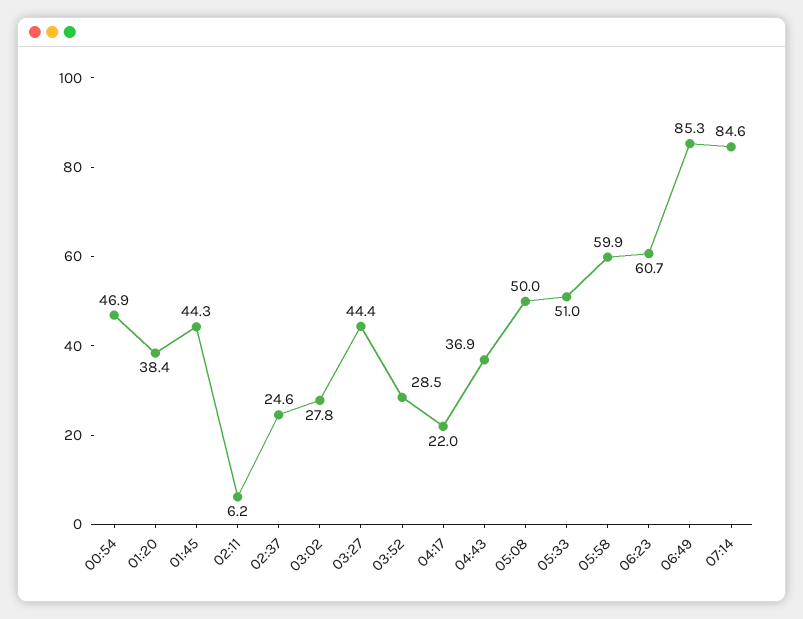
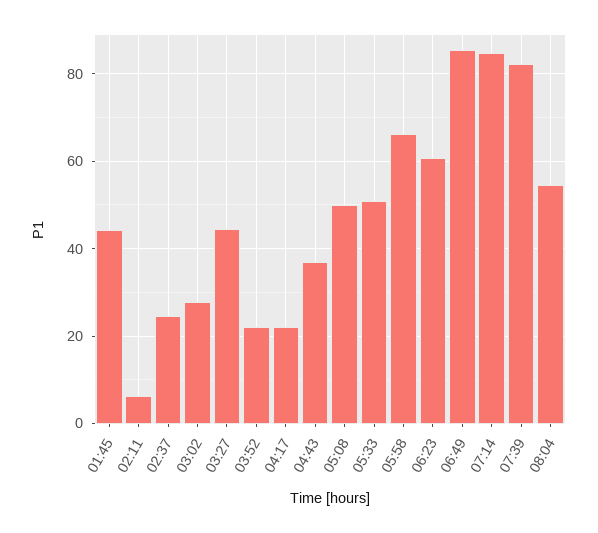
00:54: 46.9 -> none
01:20: 38.4 -> none
03:52: 28.5 -> 22
05:58: 59.9 -> 66
07:39: none -> 82
08:04: none -> 54

